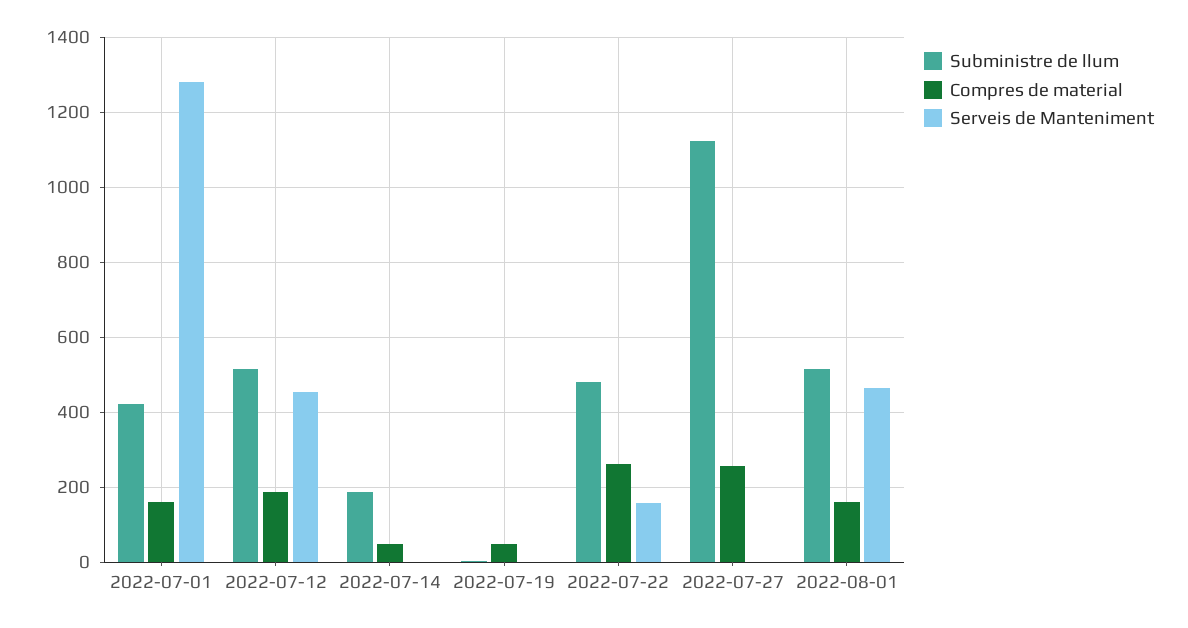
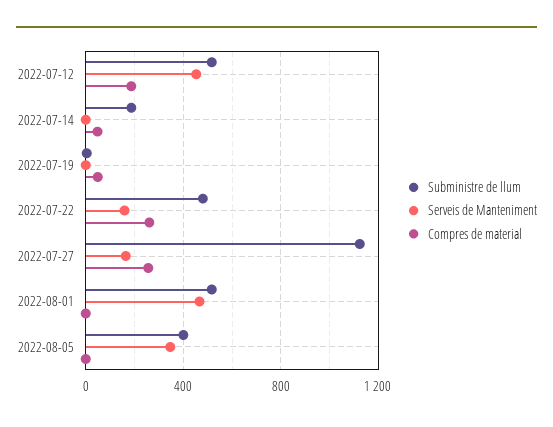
Subministre de llum, 2022-07-01: 420 -> none
Compres de material, 2022-07-01: 160 -> none
Serveis de Manteniment, 2022-07-01: 1280 -> none
Serveis de Manteniment, 2022-07-27: 0 -> 150
Compres de material, 2022-08-01: 160 -> 0
Subministre de llum, 2022-08-05: none -> 400
Serveis de Manteniment, 2022-08-05: none -> 350
Compres de material, 2022-08-05: none -> 0

